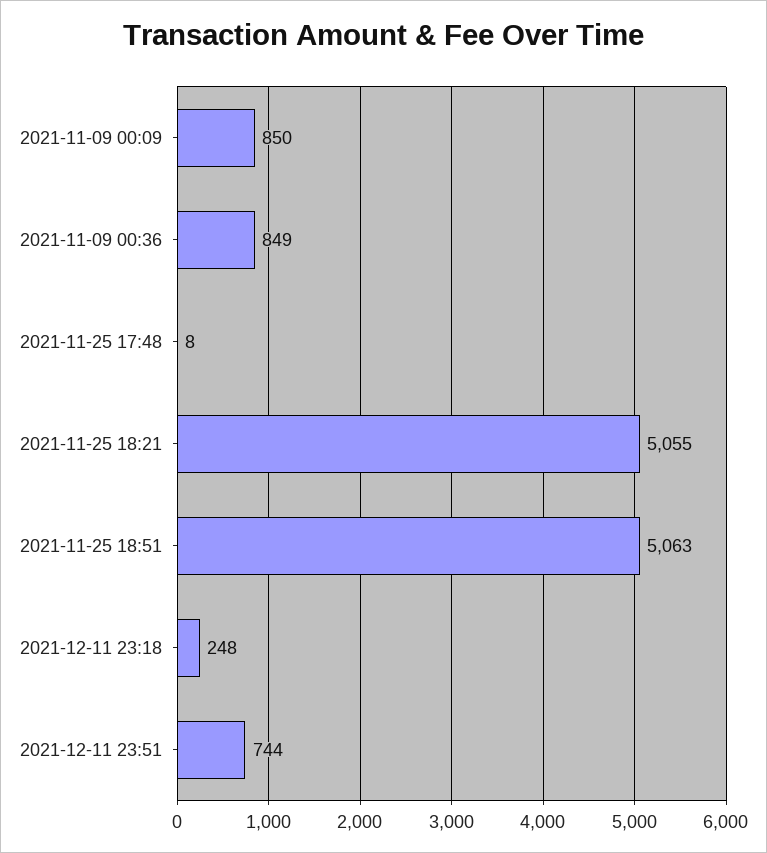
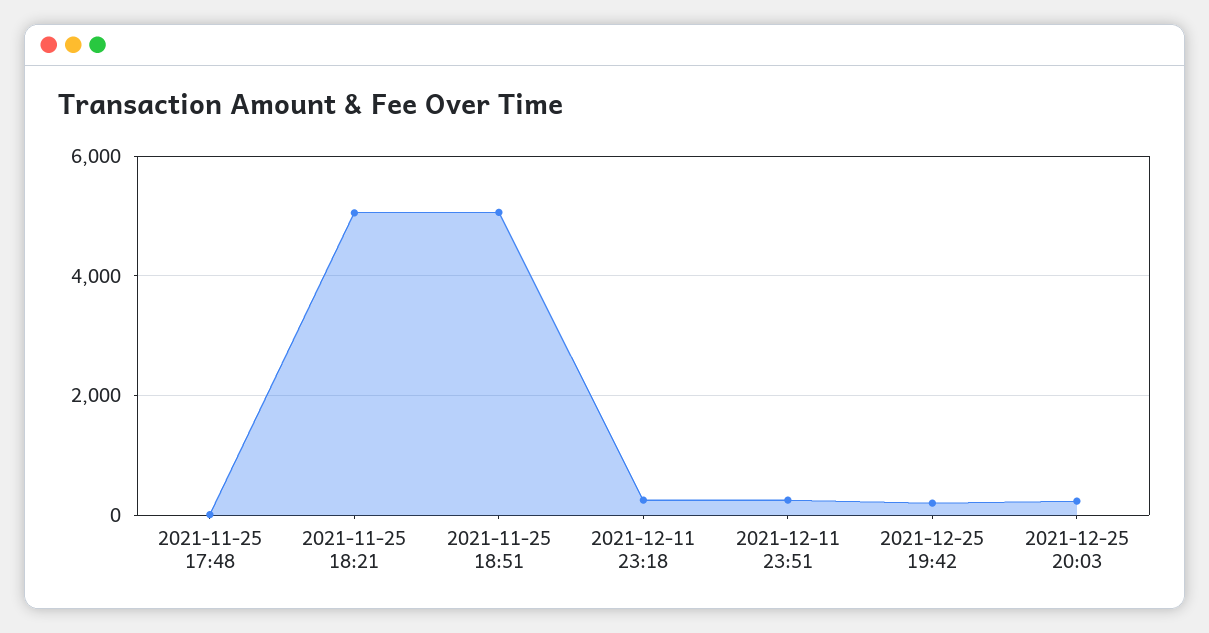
2021-11-09 00:09: 850 -> none
2021-11-09 00:36: 849 -> none
2021-12-11 23:51: 744 -> 200
2021-12-25 19:42: none -> 200
2021-12-25 20:03: none -> 200

